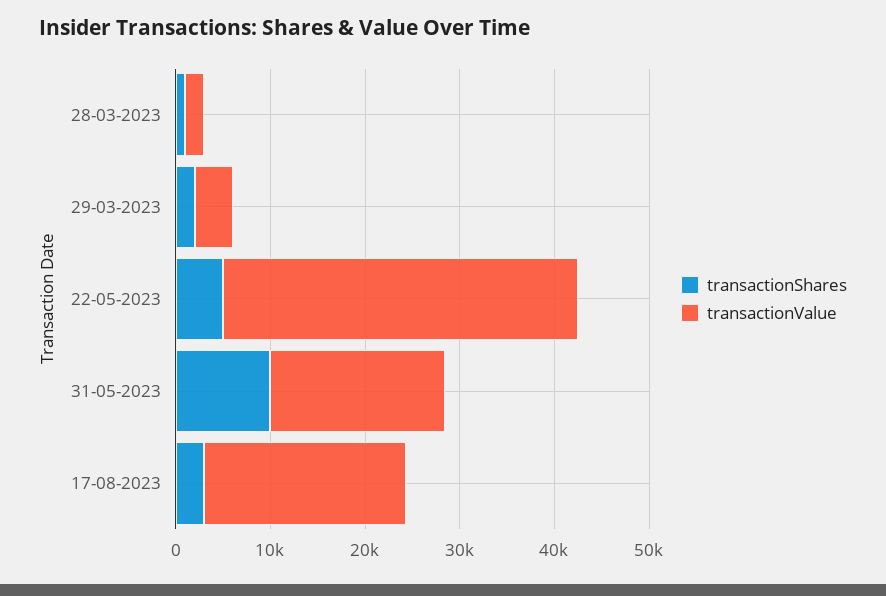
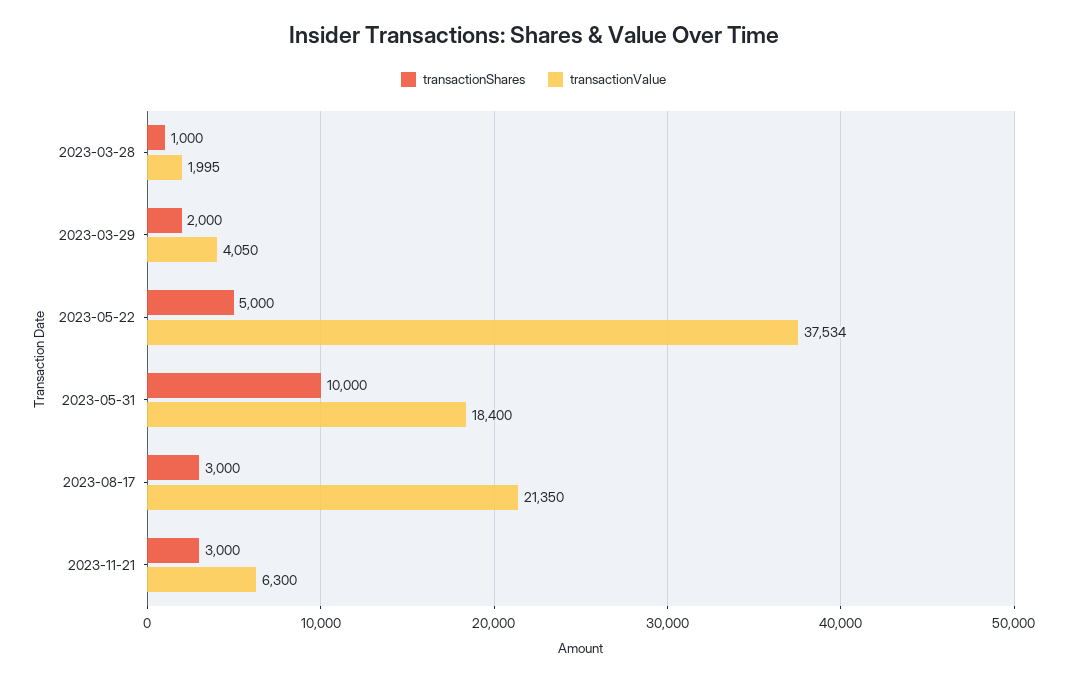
transactionShares, 2023-11-21: none -> 3000
transactionValue, 2023-11-21: none -> 6300

